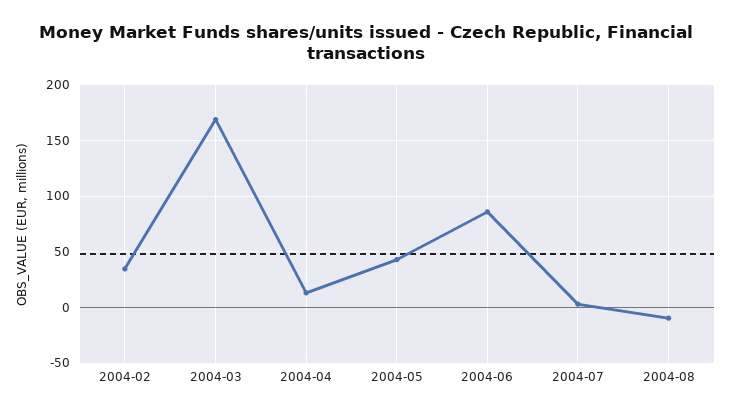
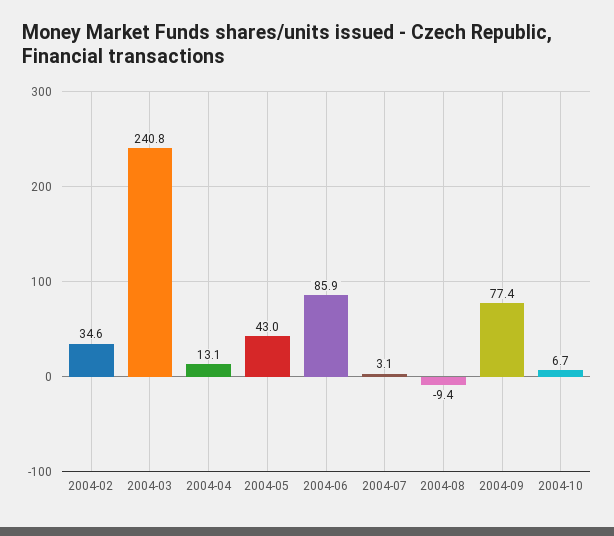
2004-03: 170 -> 240.8
2004-09: none -> 77.4
2004-10: none -> 6.7

